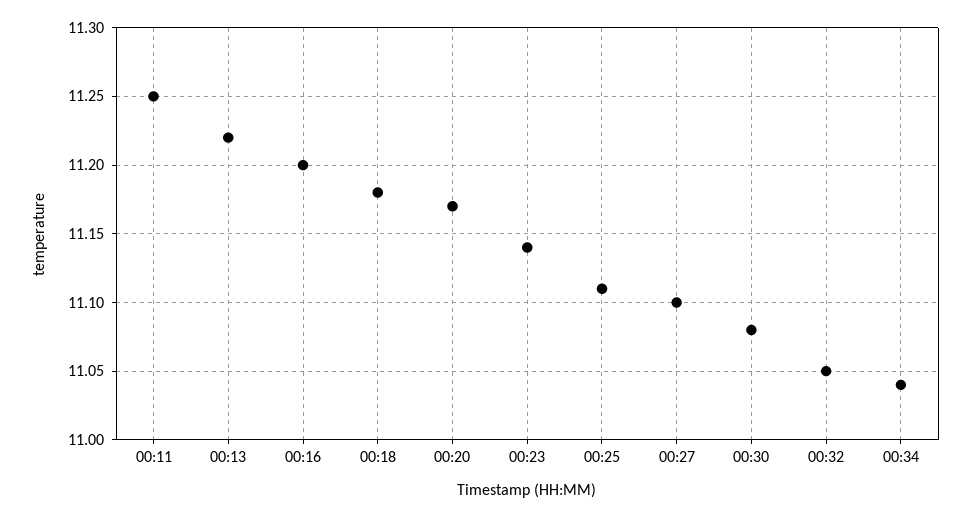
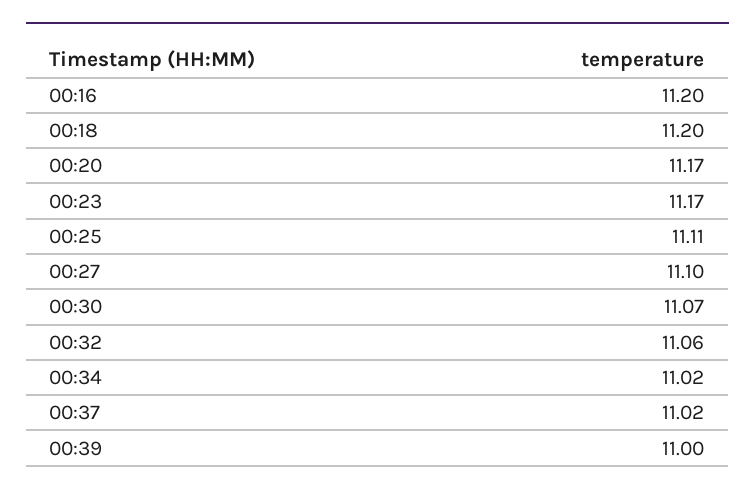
00:11: 11.25 -> none
00:13: 11.22 -> none
00:18: 11.18 -> 11.2
00:23: 11.14 -> 11.17
00:30: 11.08 -> 11.07
00:32: 11.05 -> 11.06
00:34: 11.04 -> 11.02
00:37: none -> 11.02
00:39: none -> 11

